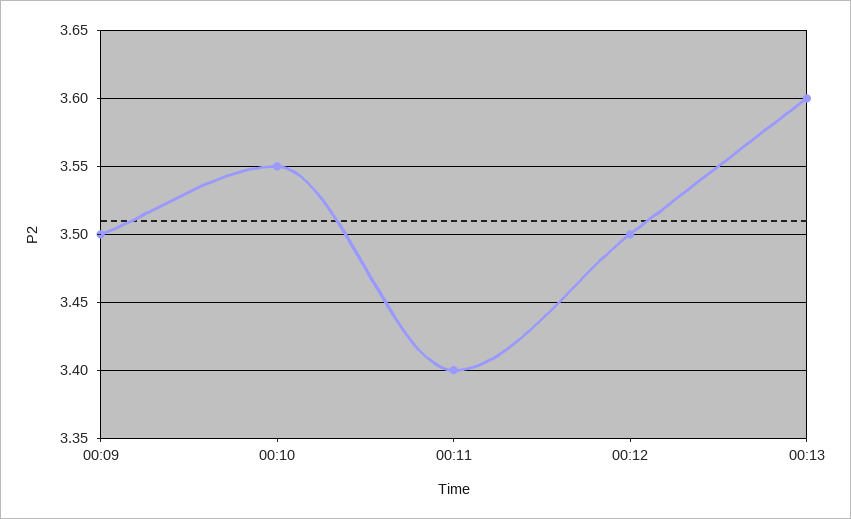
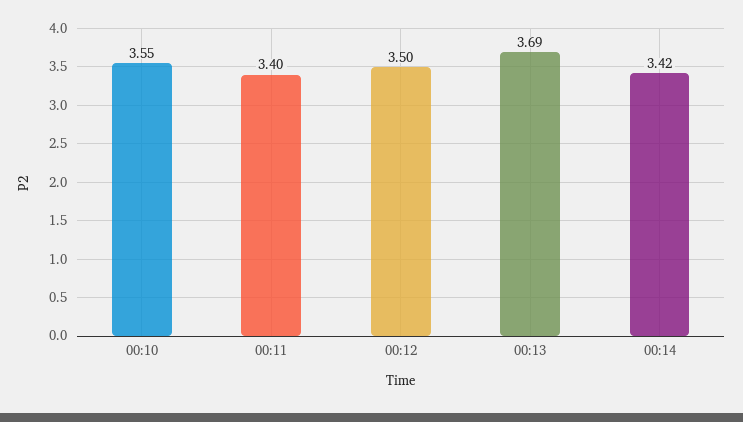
00:09: 3.5 -> none
00:13: 3.6 -> 3.69
00:14: none -> 3.42

